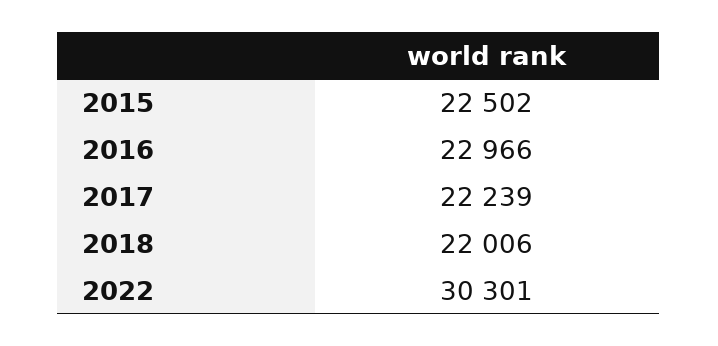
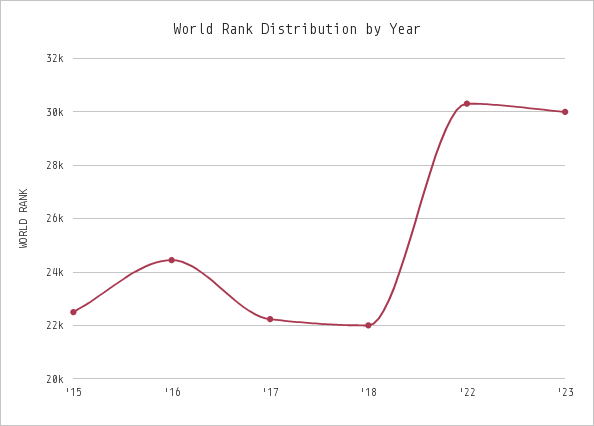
2016: 22966 -> 24500
'23: none -> 30000

